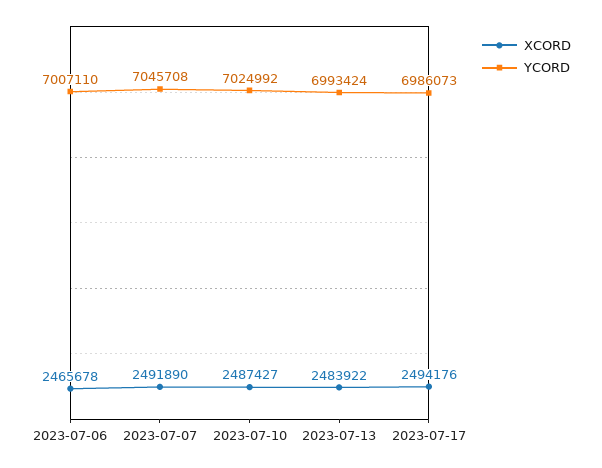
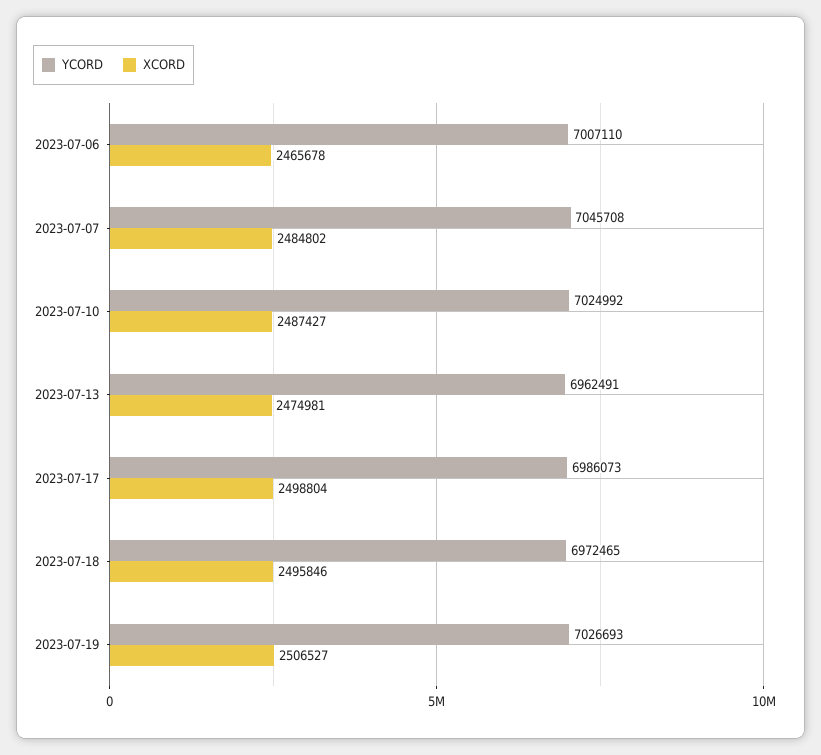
XCORD, 2023-07-07: 2491890 -> 2484802
XCORD, 2023-07-13: 2483922 -> 2474981
YCORD, 2023-07-13: 6993424 -> 6962491
XCORD, 2023-07-17: 2494176 -> 2498804
YCORD, 2023-07-18: none -> 6972465
XCORD, 2023-07-18: none -> 2495846
YCORD, 2023-07-19: none -> 7026693
XCORD, 2023-07-19: none -> 2506527

